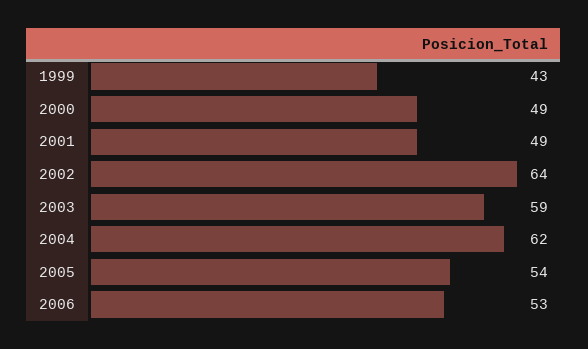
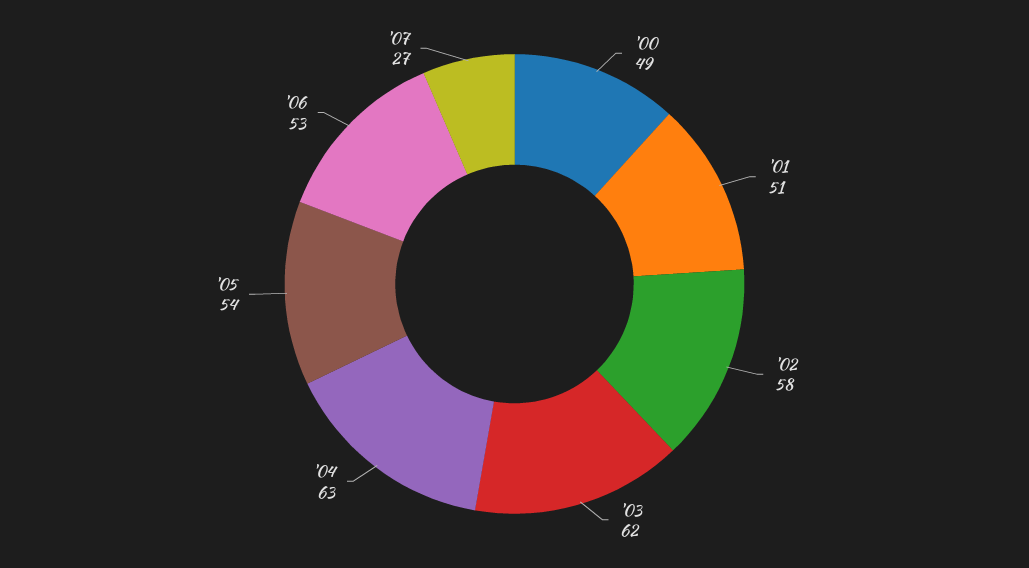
1999: 43 -> none
2001: 49 -> 51
2002: 64 -> 58
2003: 59 -> 62
2004: 62 -> 63
'07: none -> 27

